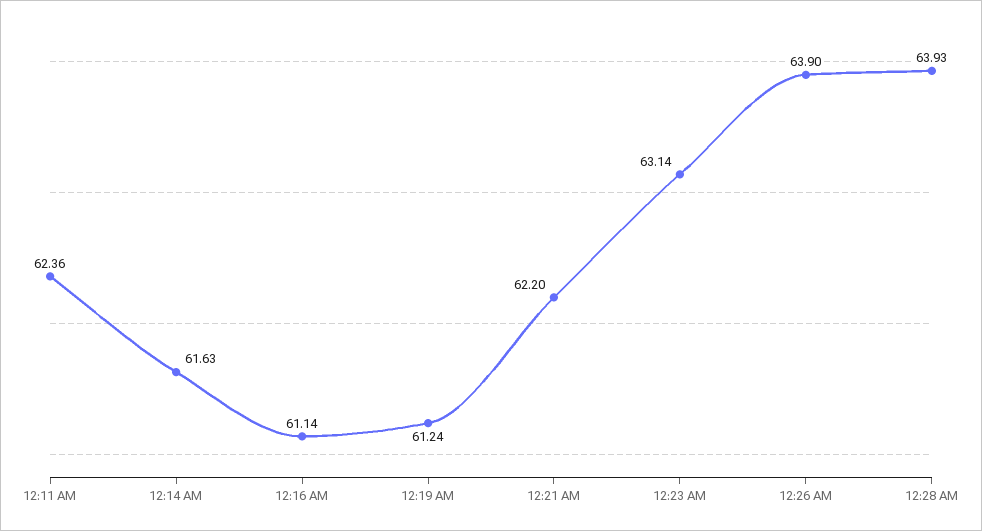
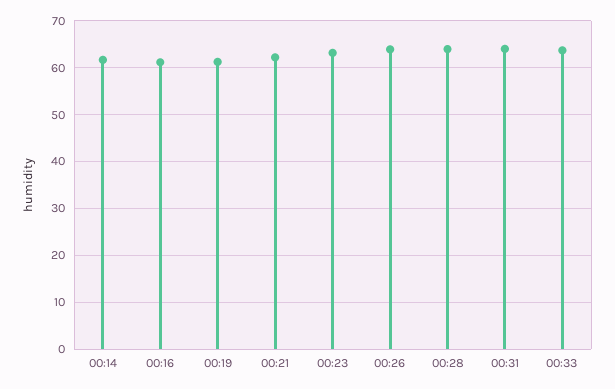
12:11 AM: 62.36 -> none
00:31: none -> 64
00:33: none -> 64

